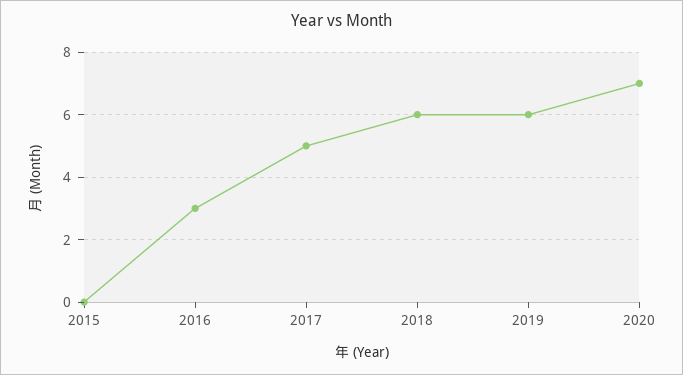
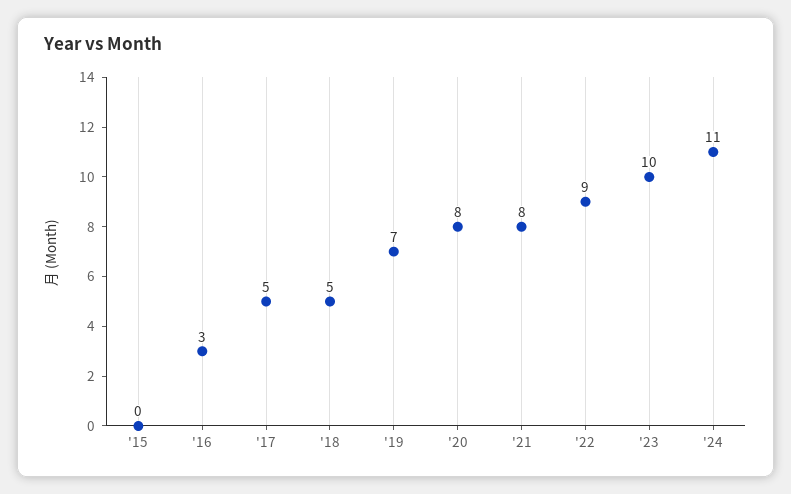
2018: 6 -> 5
2019: 6 -> 7
2020: 7 -> 8
'21: none -> 8
'22: none -> 9
'23: none -> 10
'24: none -> 11

